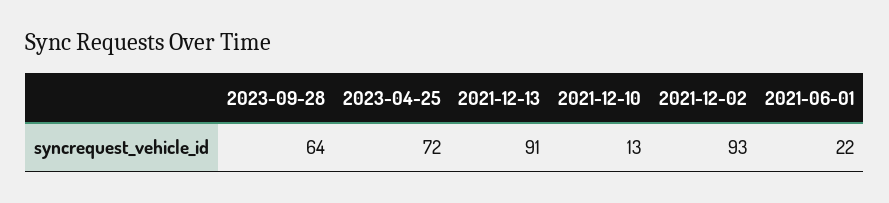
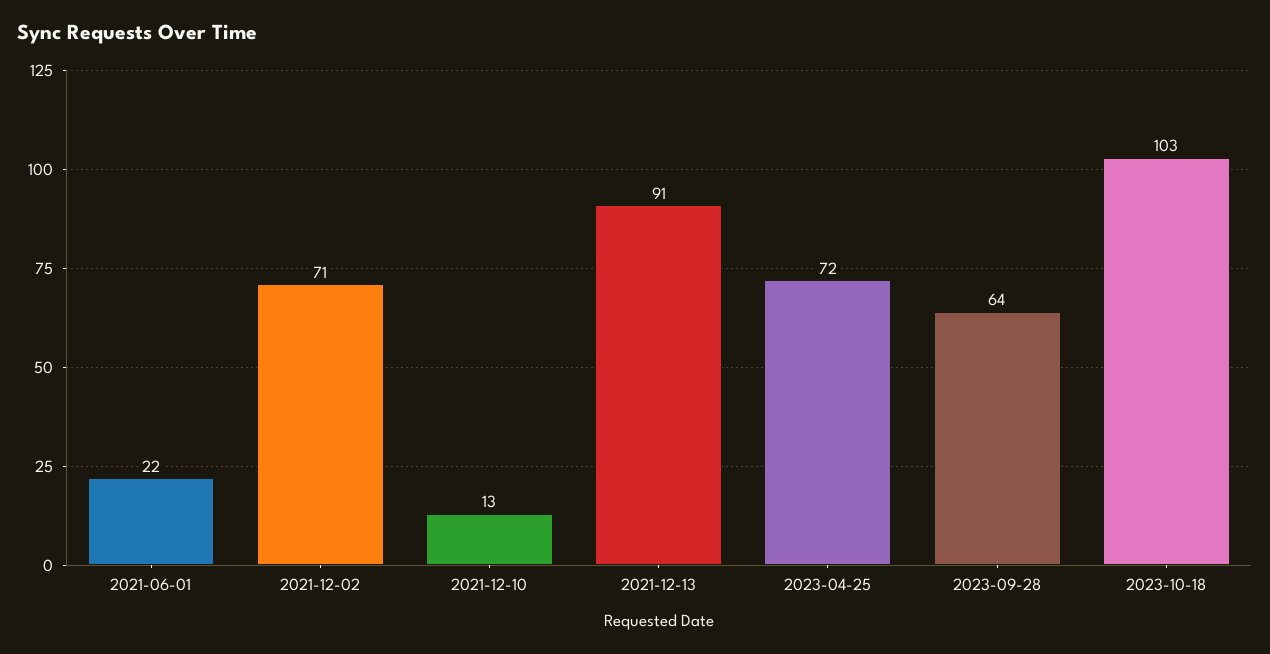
2021-12-02: 93 -> 71
2023-10-18: none -> 103

